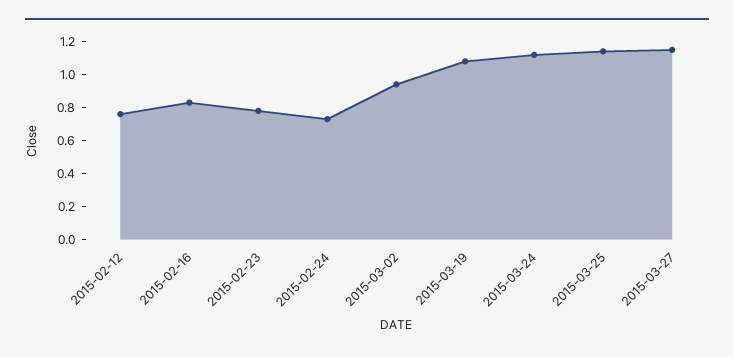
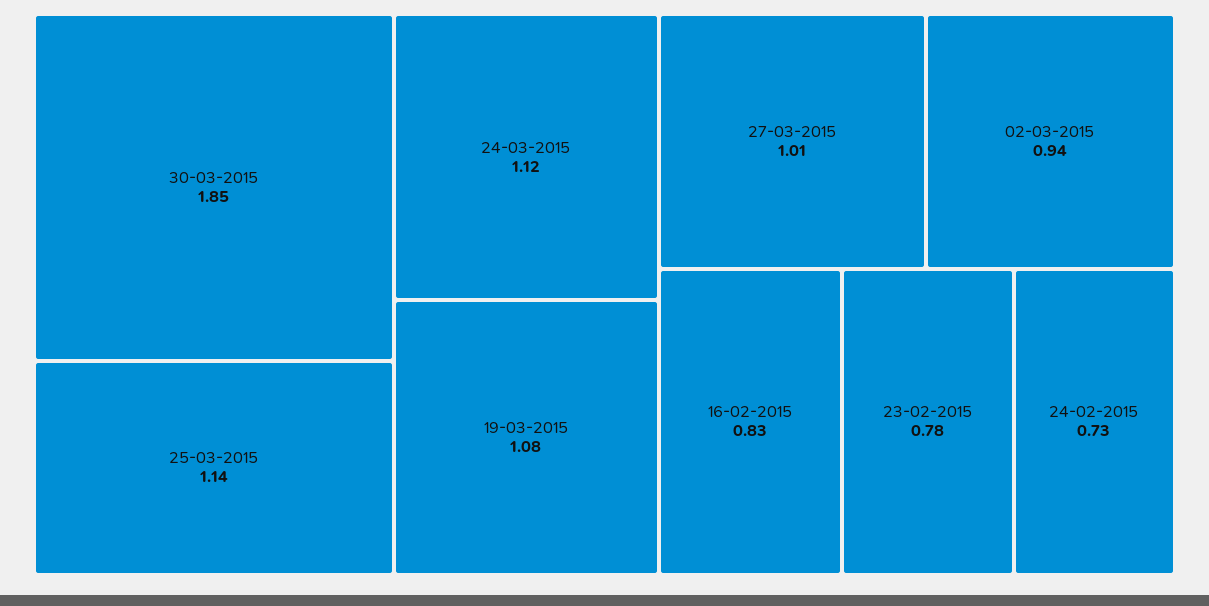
2015-02-12: 0.75 -> none
2015-03-27: 1.15 -> 1.01
30-03-2015: none -> 1.85

